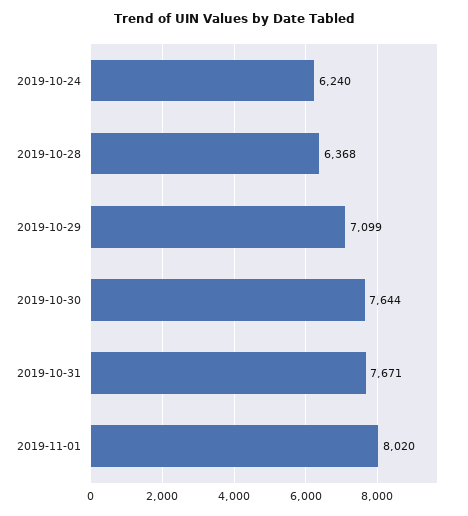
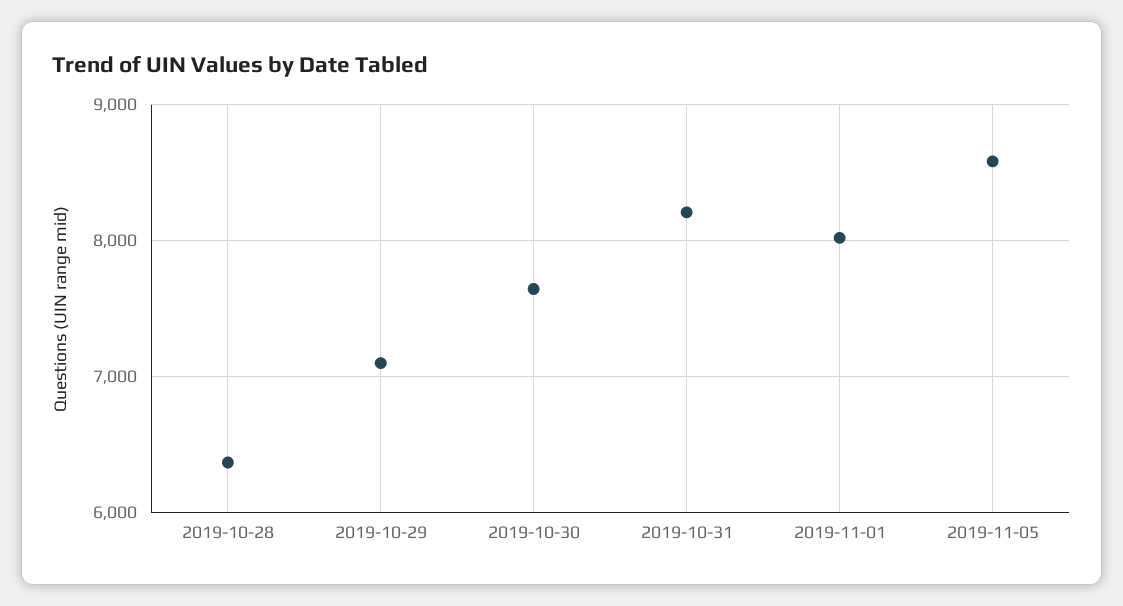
2019-10-24: 6240 -> none
2019-10-31: 7671 -> 8200
2019-11-05: none -> 8600

